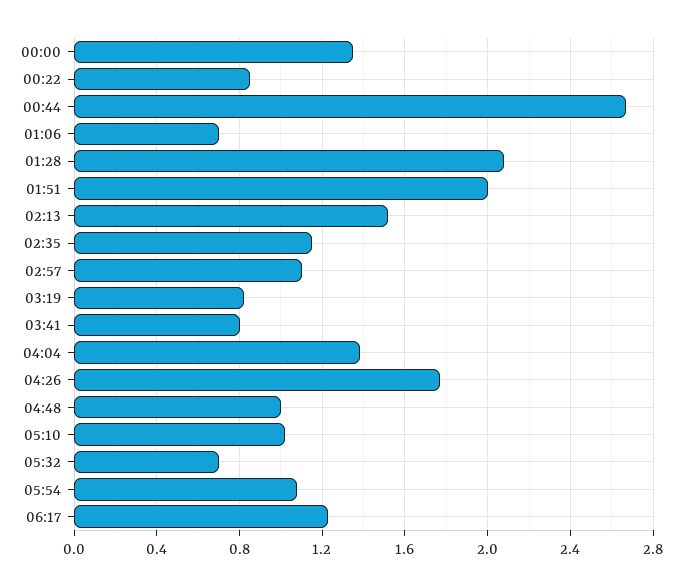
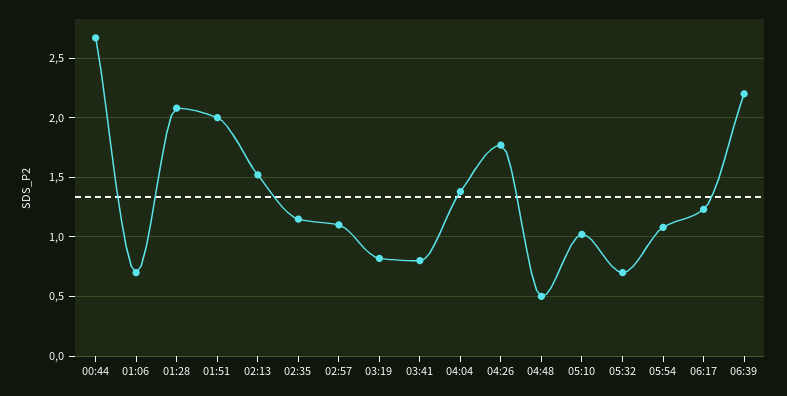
00:00: 1.35 -> none
00:22: 0.85 -> none
04:48: 1 -> 0.5
06:39: none -> 2.2

